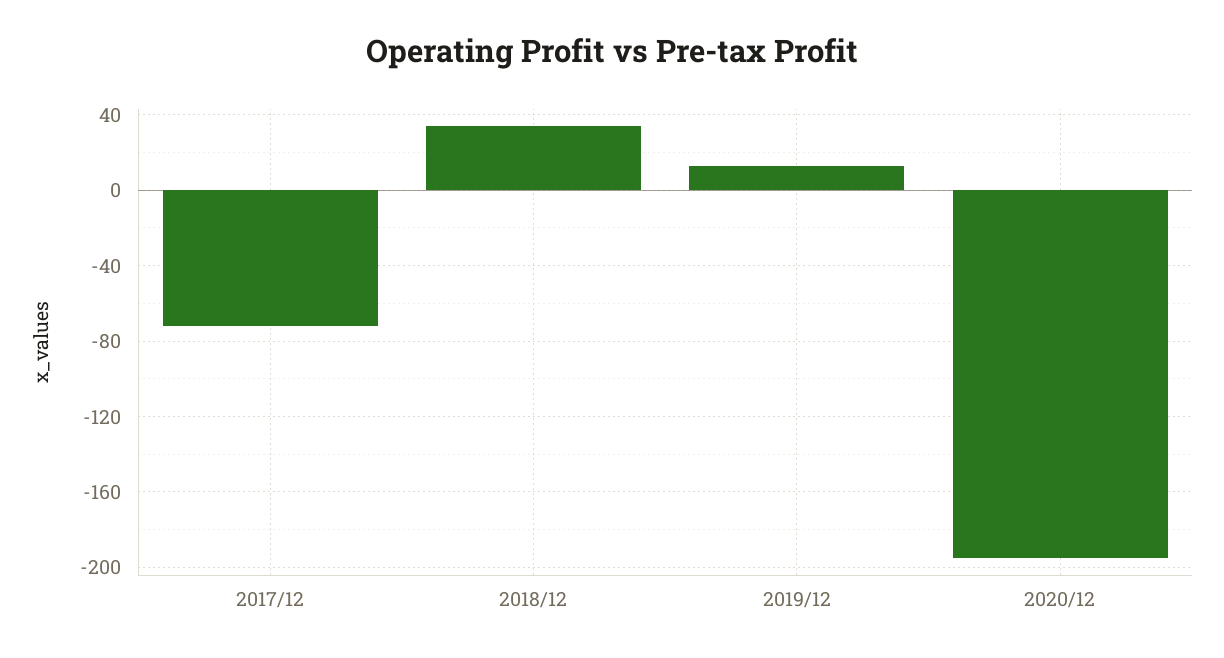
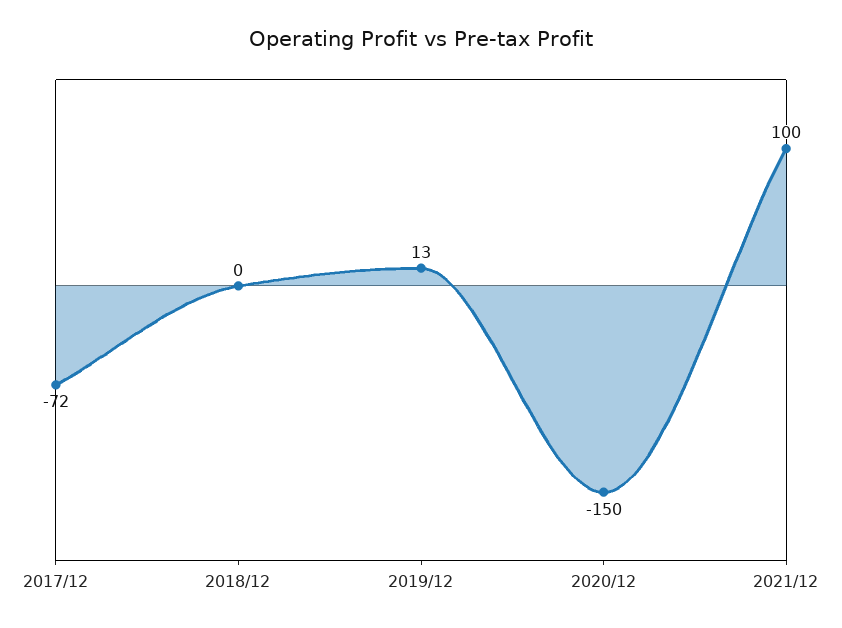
2018/12: 35 -> 0
2020/12: -195 -> -150
2021/12: none -> 100

